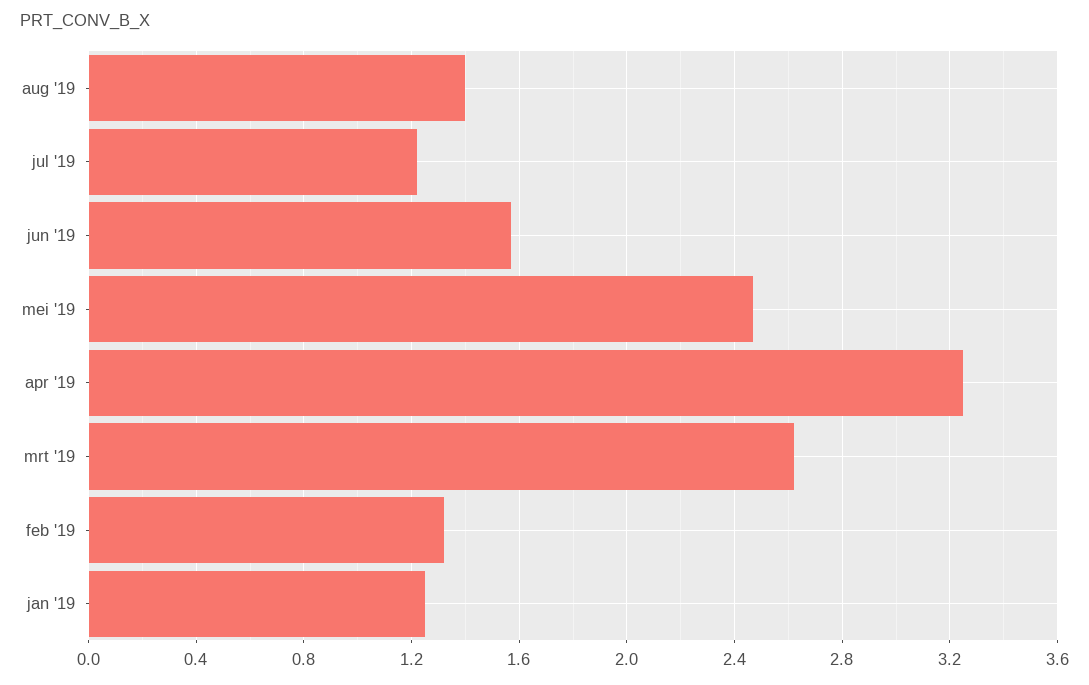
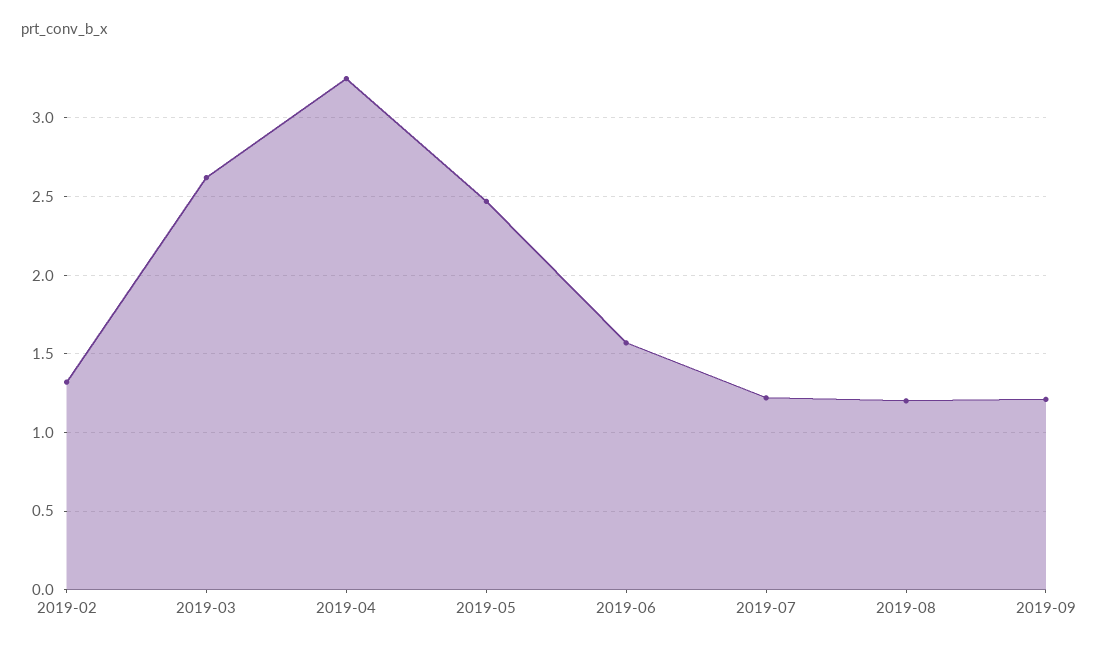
aug '19: 1.4 -> 1.2
jan '19: 1.25 -> none
2019-09: none -> 1.2

